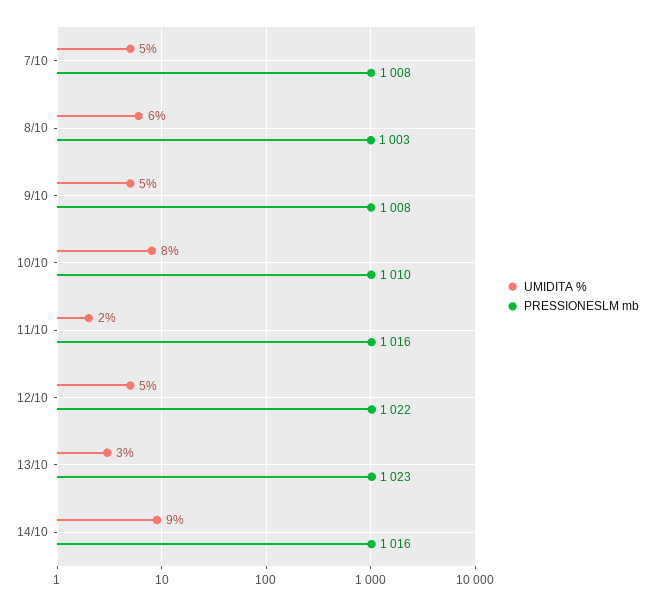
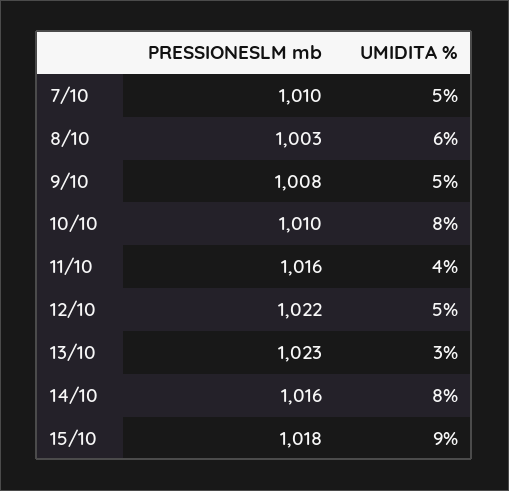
PRESSIONESLM mb, 7/10: 1008 -> 1010
UMIDITA %, 11/10: 2 -> 4
UMIDITA %, 14/10: 9 -> 8
PRESSIONESLM mb, 15/10: none -> 1018
UMIDITA %, 15/10: none -> 9

